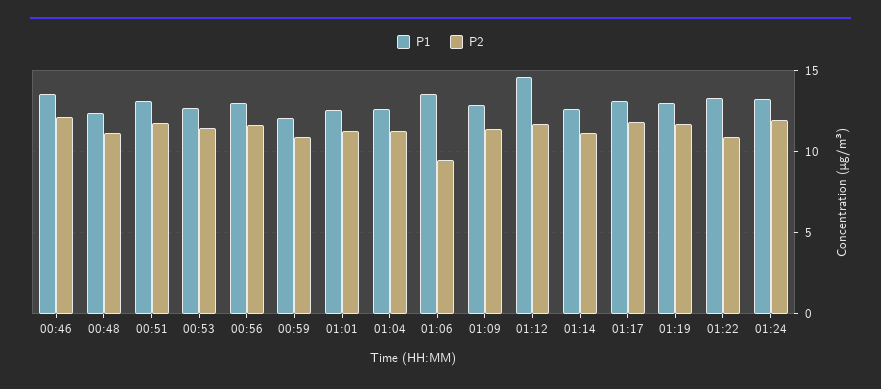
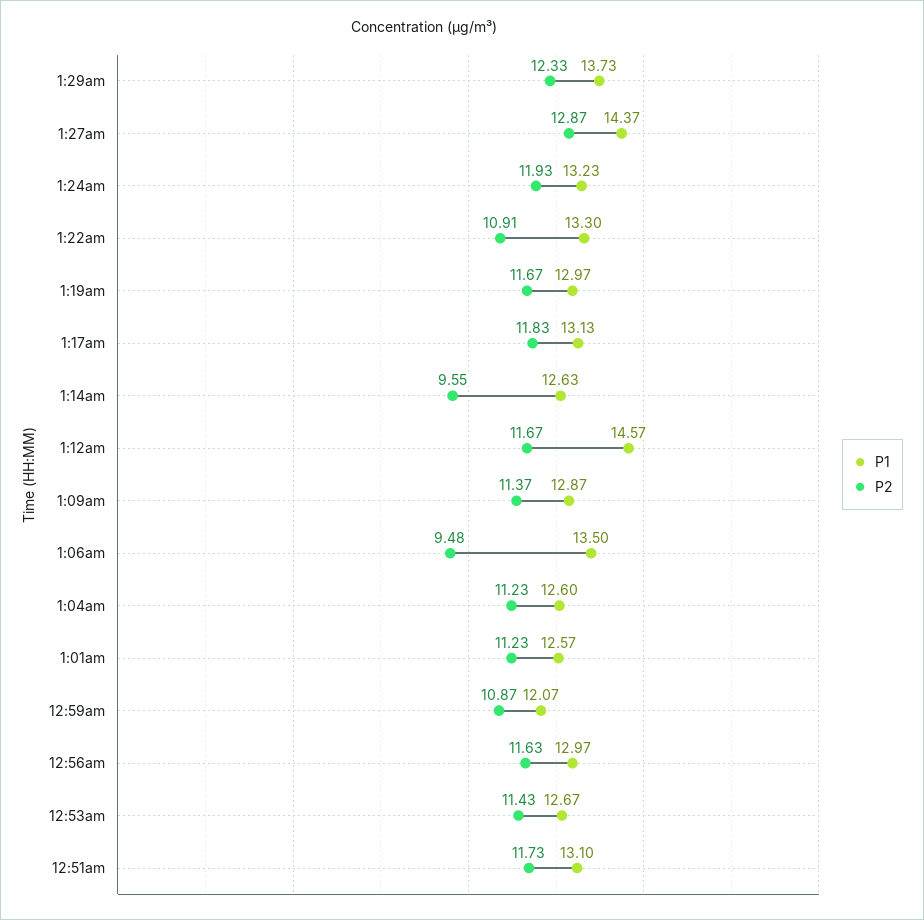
P1, 00:46: 13.5 -> none
P2, 00:46: 12 -> none
P1, 00:48: 12.5 -> none
P2, 00:48: 11 -> none
P2, 01:14: 11 -> 9.55
P1, 1:29am: none -> 13.73
P2, 1:29am: none -> 12.33
P1, 1:27am: none -> 14.37
P2, 1:27am: none -> 12.87

